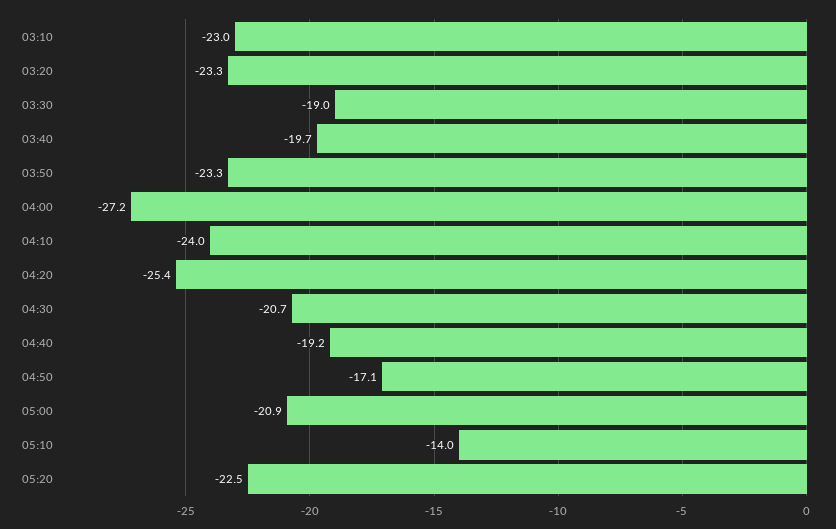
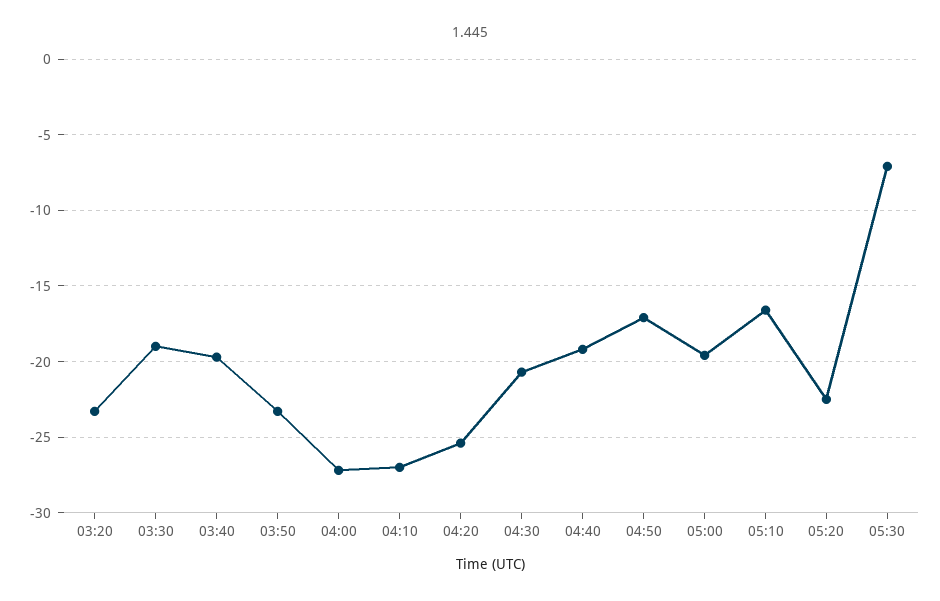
03:10: -23 -> none
04:10: -24 -> -27
05:00: -20.9 -> -19.5
05:10: -14 -> -16.5
05:30: none -> -7

